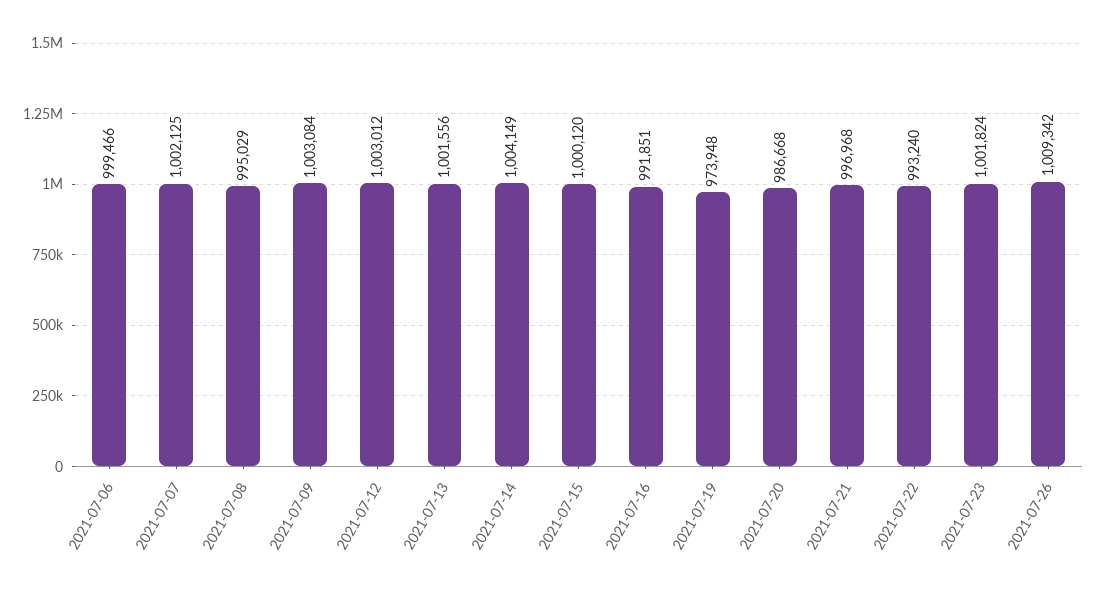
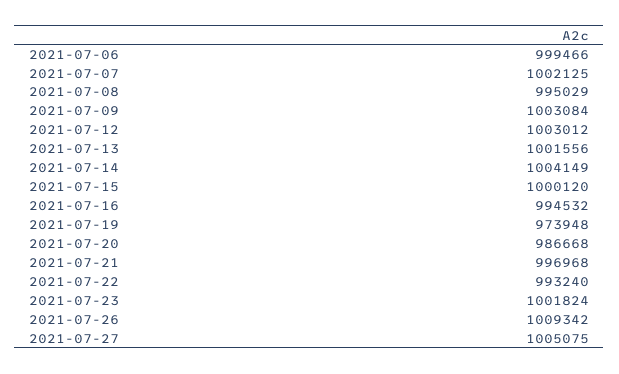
2021-07-16: 991851 -> 994532
2021-07-27: none -> 1005075

